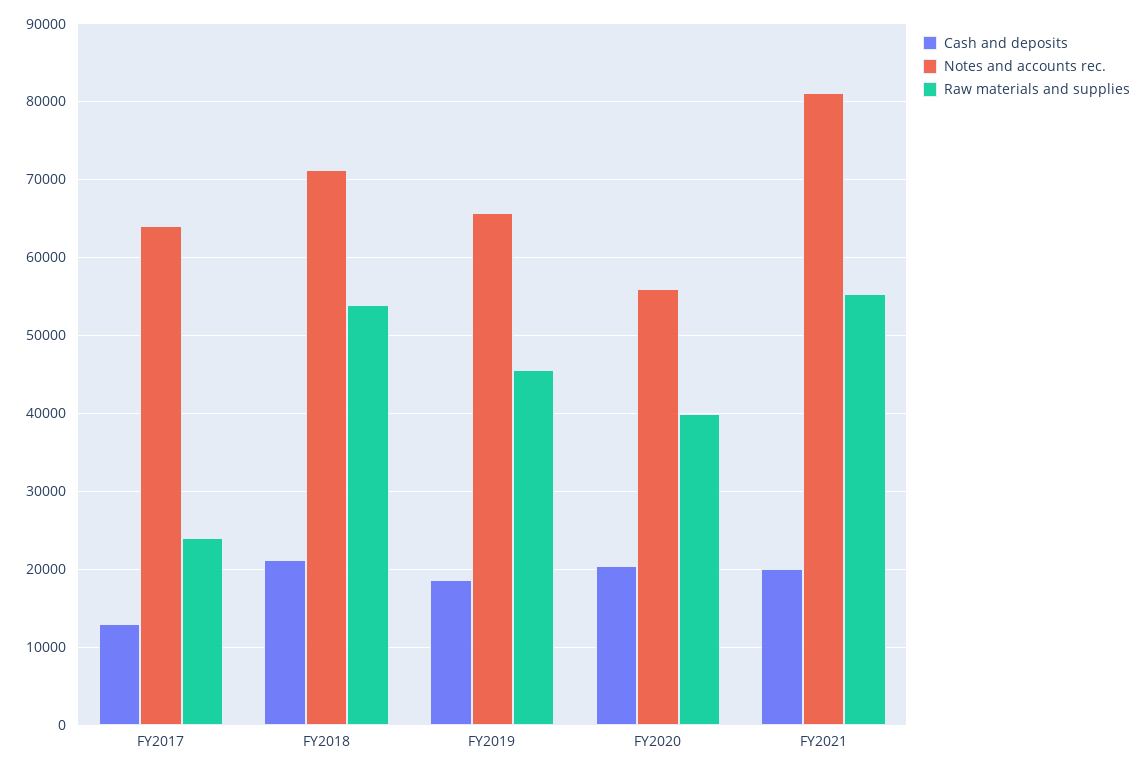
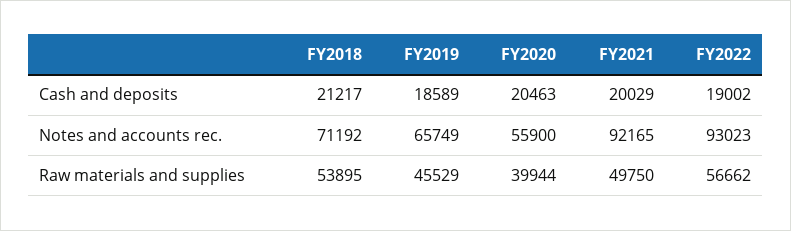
Cash and deposits, FY2017: 13000 -> none
Notes and accounts rec., FY2017: 64000 -> none
Raw materials and supplies, FY2017: 24000 -> none
Notes and accounts rec., FY2021: 81000 -> 92165
Raw materials and supplies, FY2021: 55000 -> 49750
Cash and deposits, FY2022: none -> 19002
Notes and accounts rec., FY2022: none -> 93023
Raw materials and supplies, FY2022: none -> 56662

